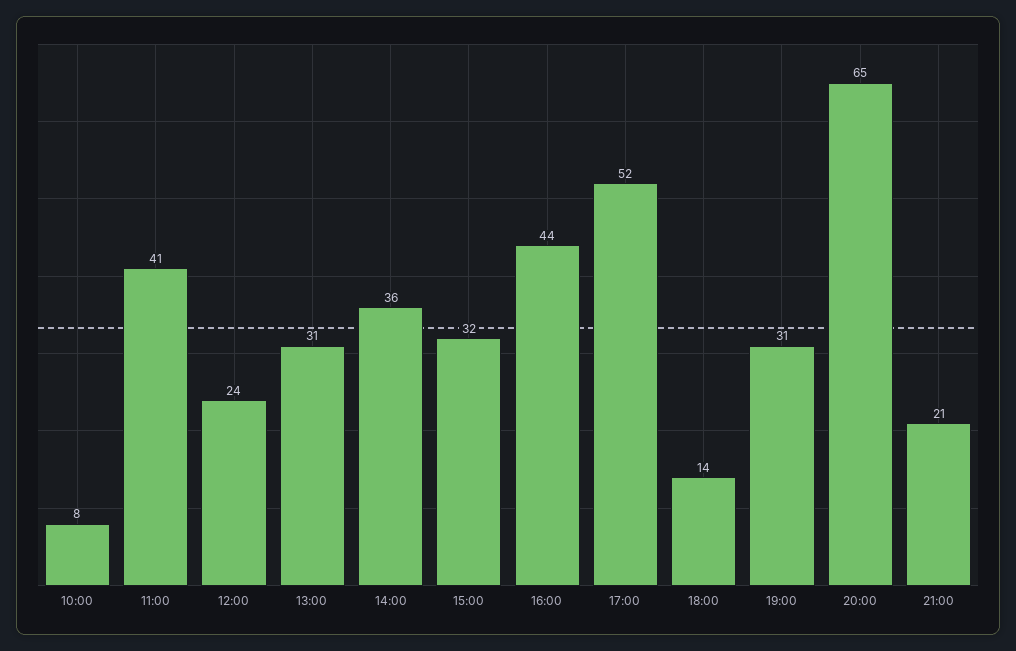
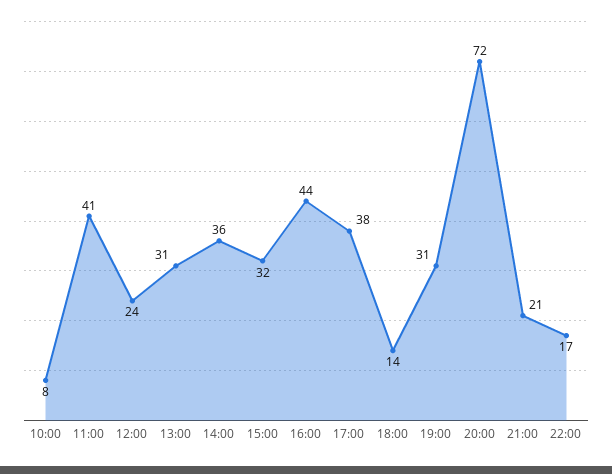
17:00: 52 -> 38
20:00: 65 -> 72
22:00: none -> 17

